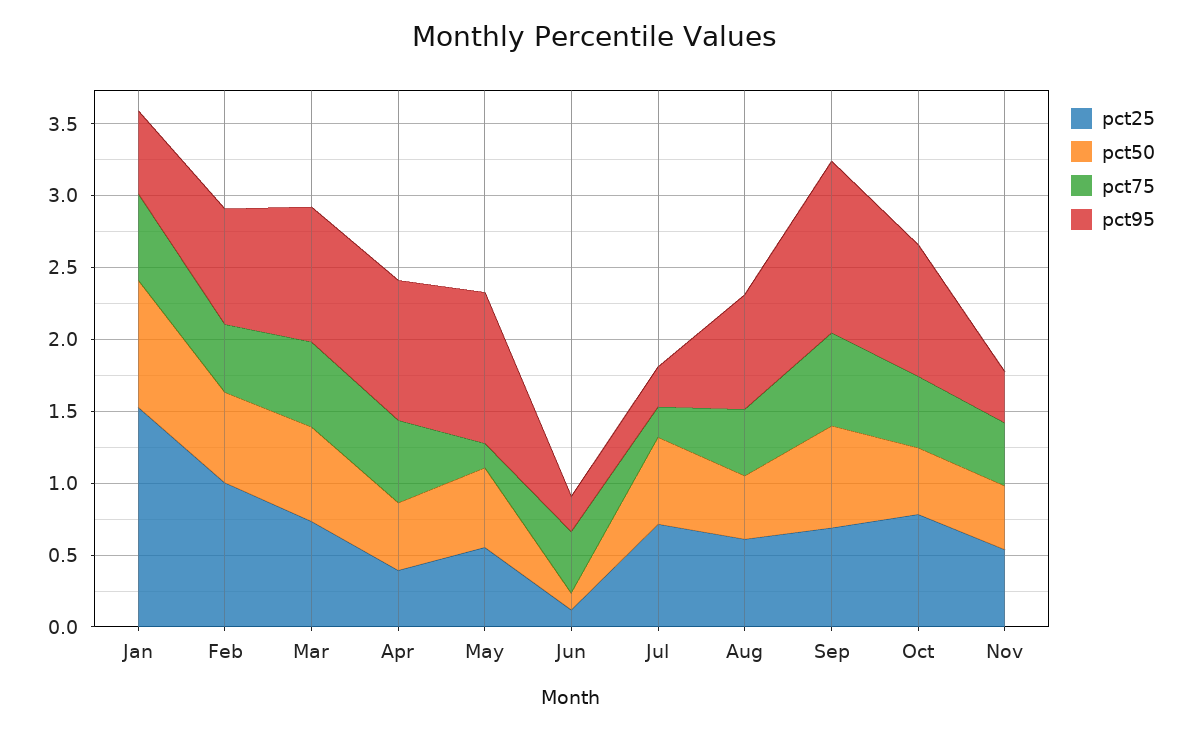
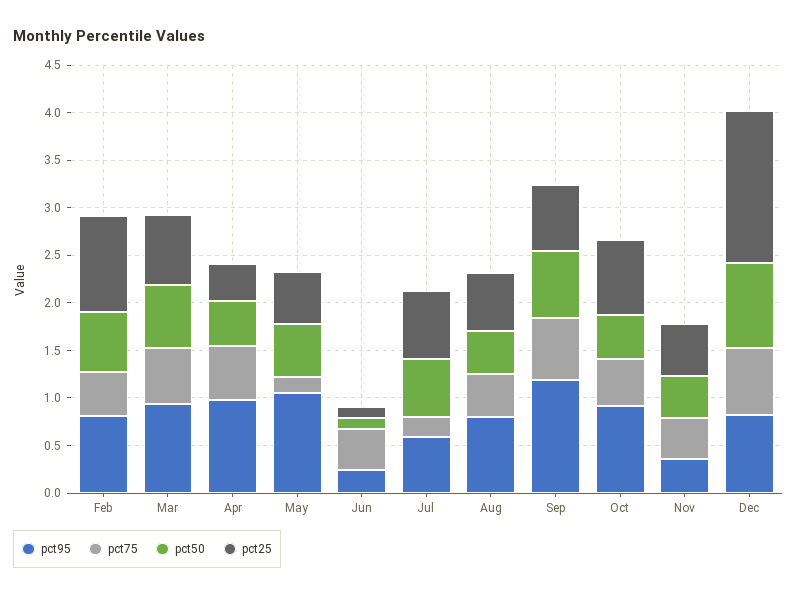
pct25, Jan: 1.5 -> none
pct50, Jan: 0.9 -> none
pct75, Jan: 0.6 -> none
pct95, Jan: 0.6 -> none
pct95, Jul: 0.3 -> 0.6
pct95, Dec: none -> 0.8
pct75, Dec: none -> 0.7
pct50, Dec: none -> 0.9
pct25, Dec: none -> 1.6

